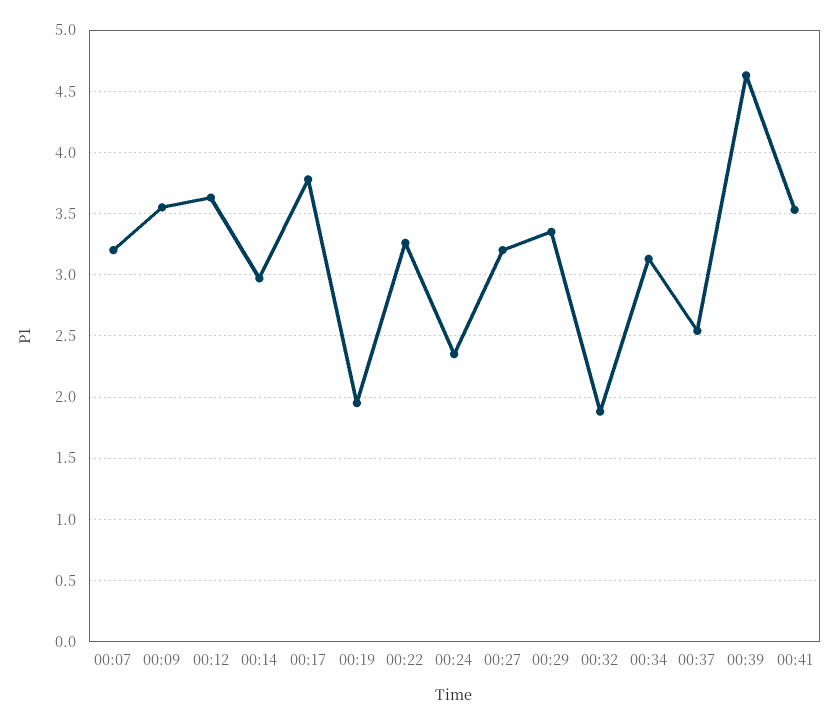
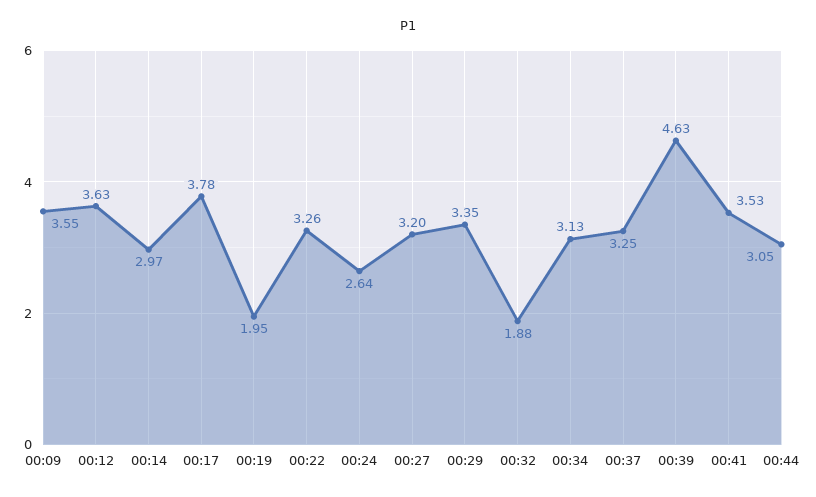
00:07: 3.2 -> none
00:24: 2.35 -> 2.64
00:37: 2.55 -> 3.25
00:44: none -> 3.05

